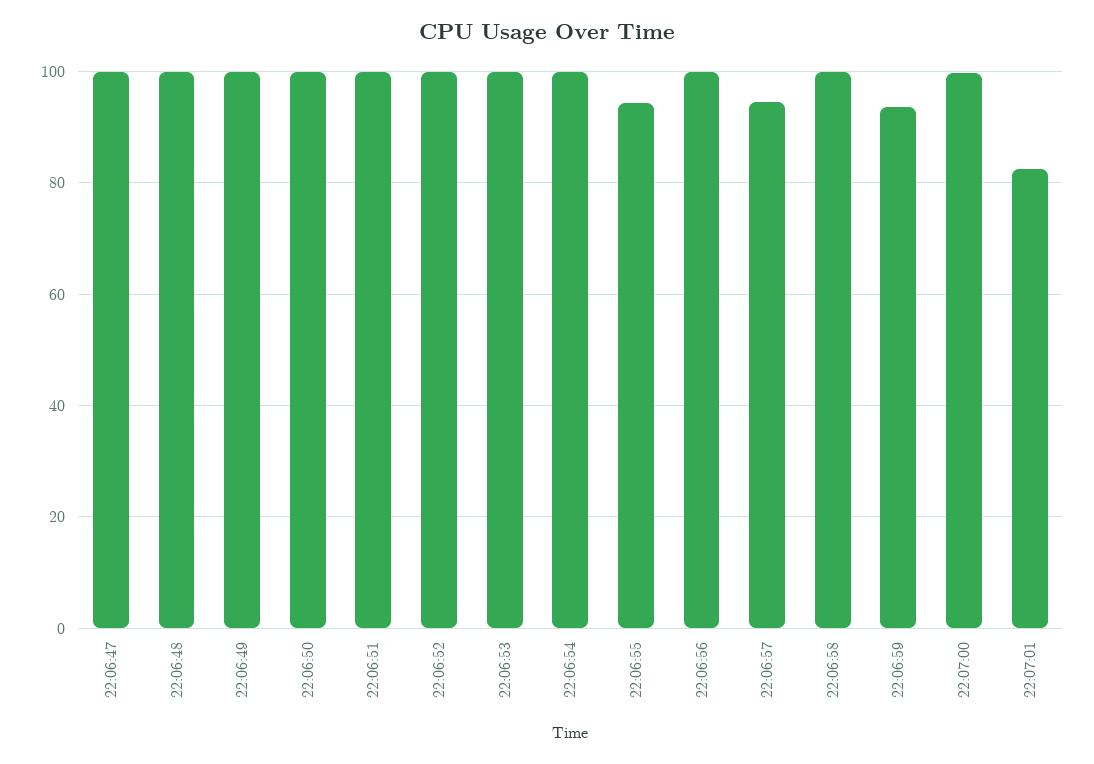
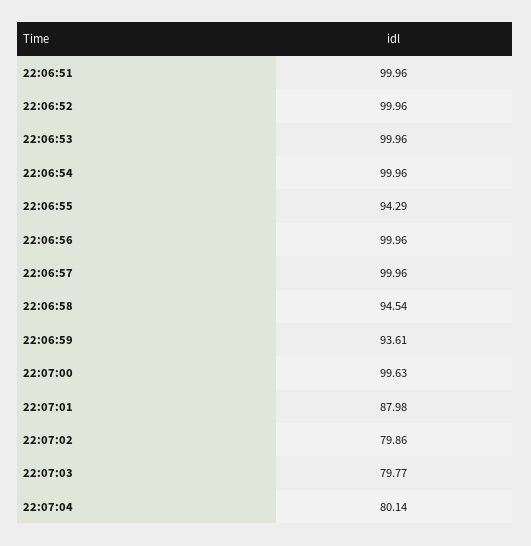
22:06:47: 100 -> none
22:06:48: 100 -> none
22:06:49: 100 -> none
22:06:50: 100 -> none
22:06:57: 94 -> 99.96
22:06:58: 100 -> 94.54
22:07:01: 82 -> 87.98
22:07:02: none -> 79.86
22:07:03: none -> 79.77
22:07:04: none -> 80.14

